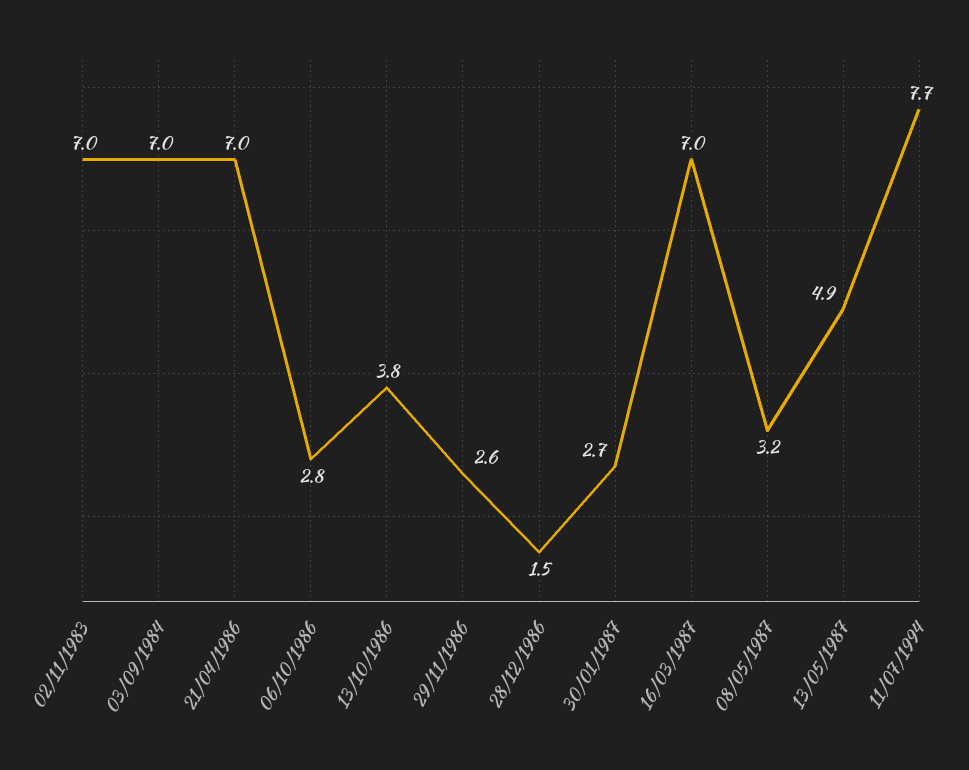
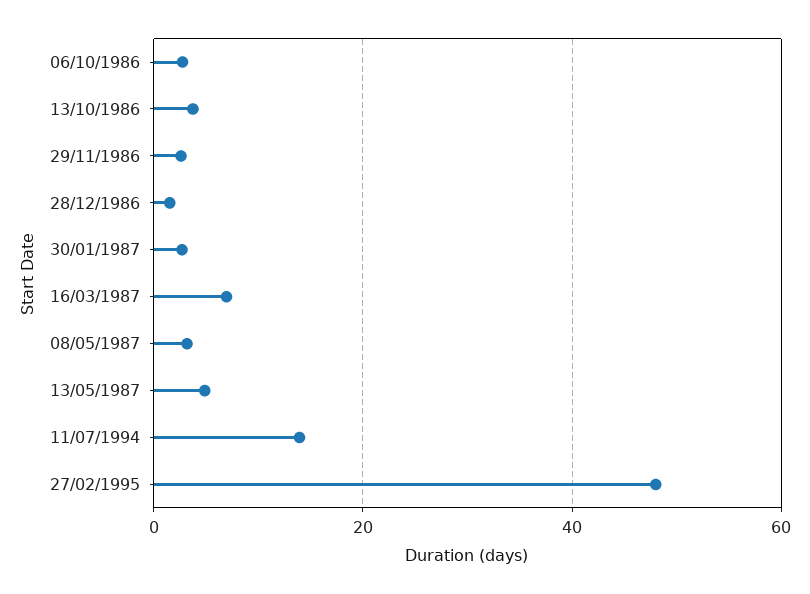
02/11/1983: 7 -> none
03/09/1984: 7 -> none
21/04/1986: 7 -> none
11/07/1994: 7.7 -> 14
27/02/1995: none -> 48

